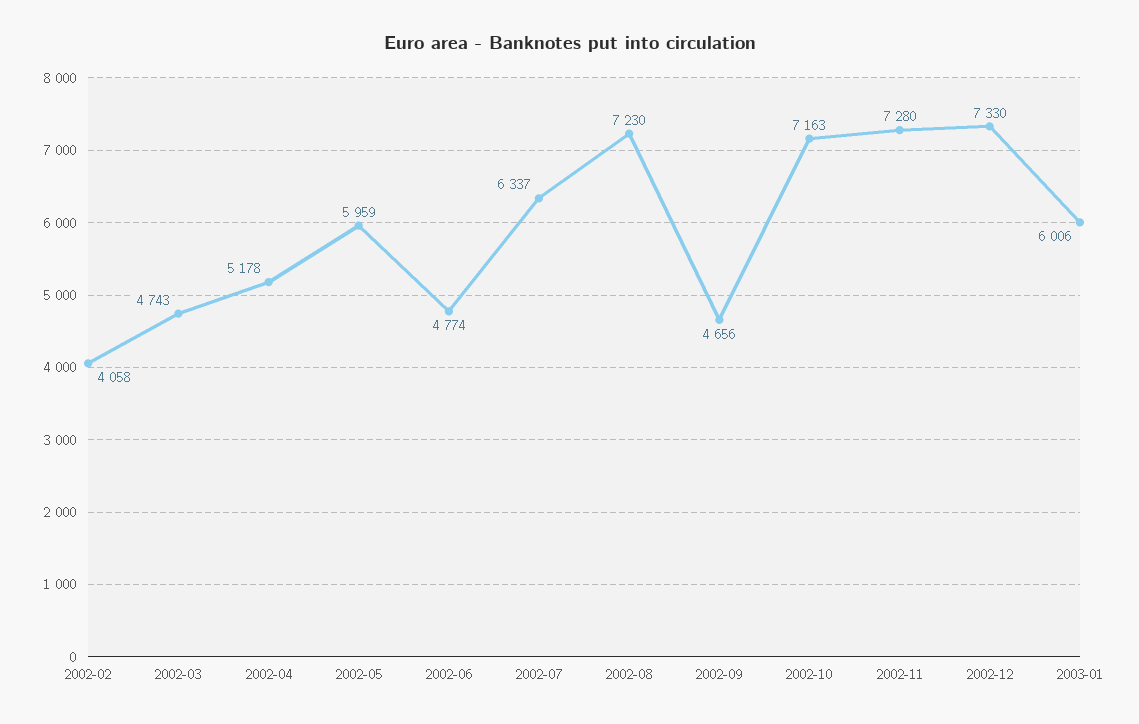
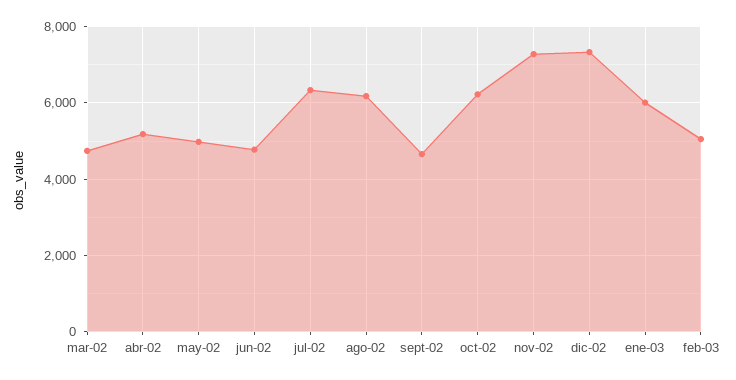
2002-02: 4058 -> none
2002-05: 5959 -> 5000
2002-08: 7230 -> 6200
2002-10: 7163 -> 6200
feb-03: none -> 5000

